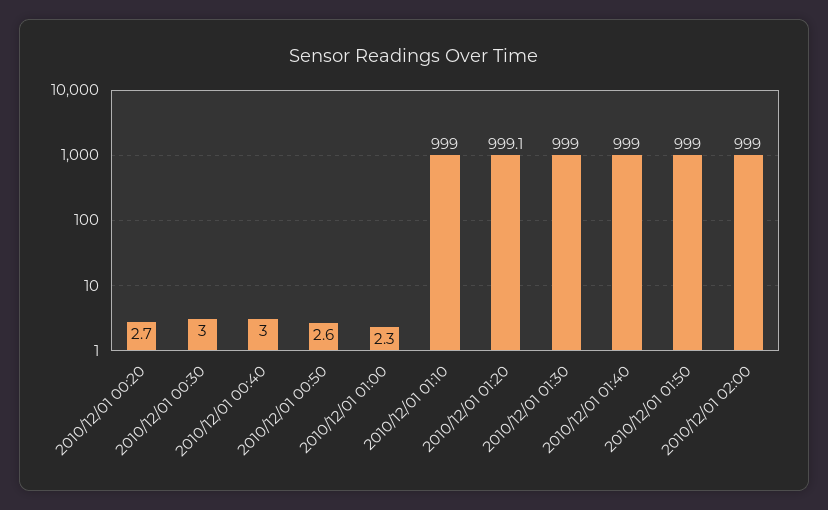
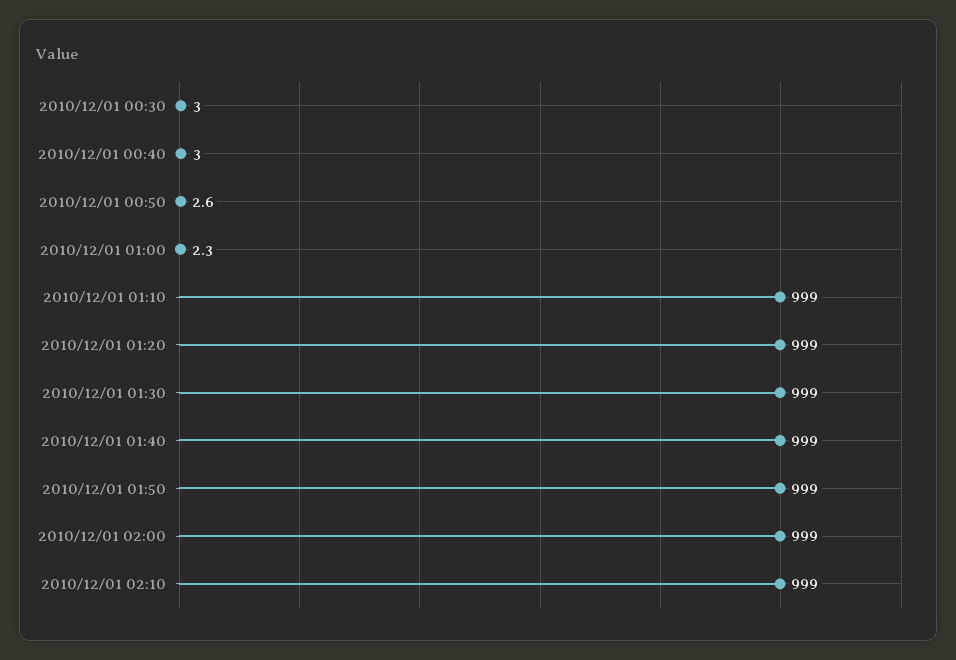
2010/12/01 00:20: 2.7 -> none
2010/12/01 01:20: 999.1 -> 999
2010/12/01 02:10: none -> 999

